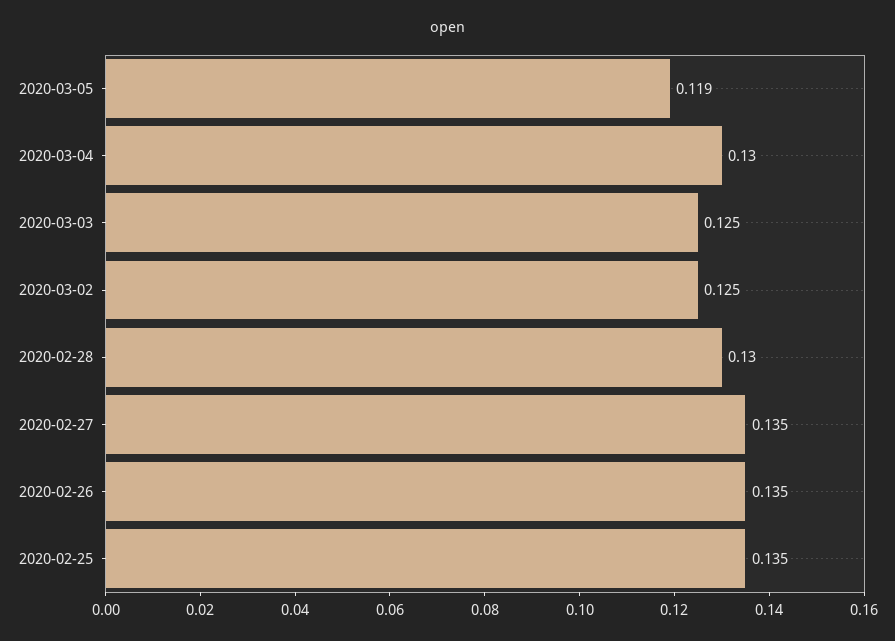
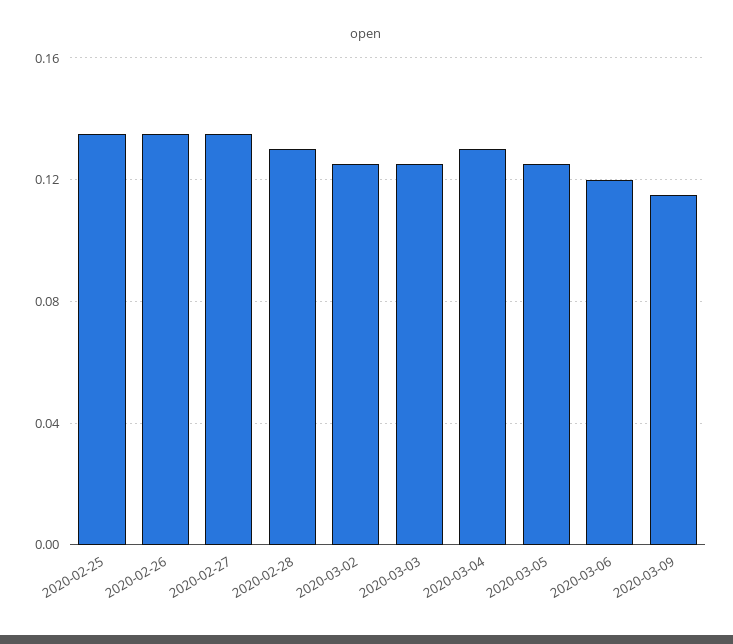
2020-03-05: 0.119 -> 0.125
2020-03-06: none -> 0.12
2020-03-09: none -> 0.115

